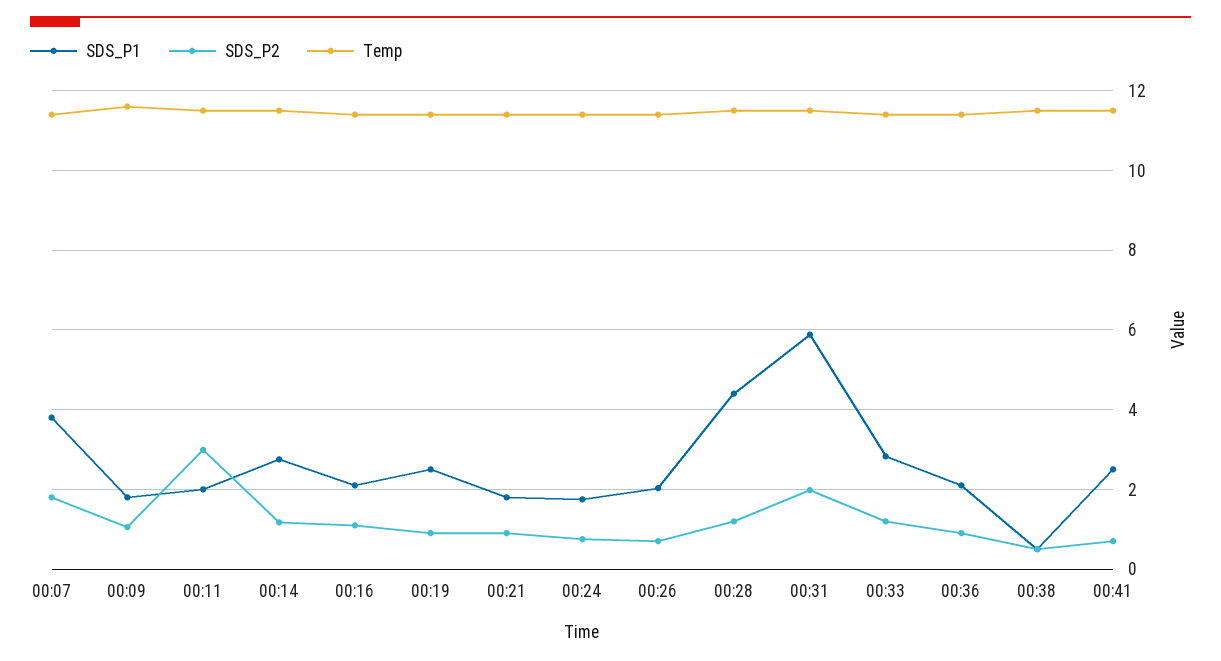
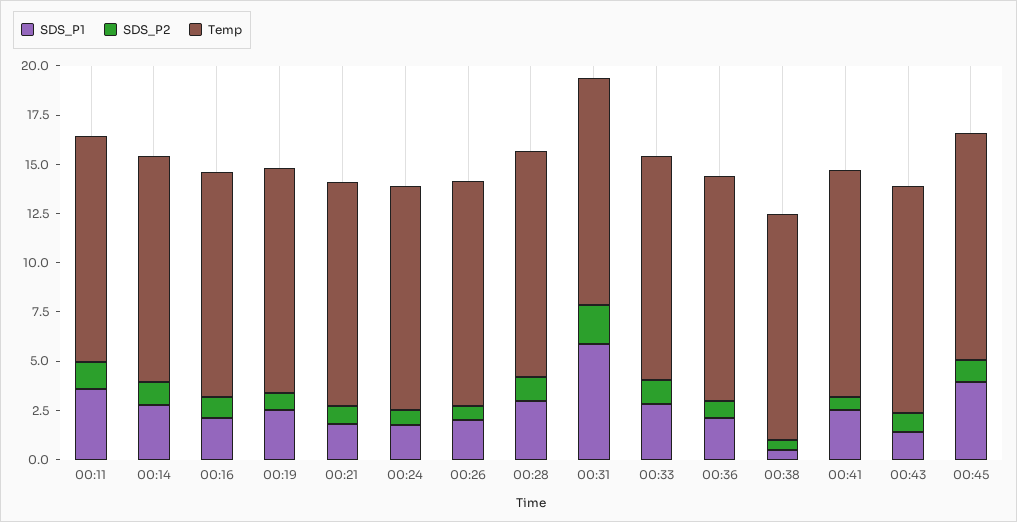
SDS_P1, 00:07: 3.8 -> none
SDS_P2, 00:07: 1.8 -> none
Temp, 00:07: 11.4 -> none
SDS_P1, 00:09: 1.8 -> none
SDS_P2, 00:09: 1 -> none
Temp, 00:09: 11.6 -> none
SDS_P1, 00:11: 2 -> 3.5
SDS_P2, 00:11: 3 -> 1.5
SDS_P1, 00:28: 4.4 -> 3
SDS_P1, 00:43: none -> 1.5
SDS_P2, 00:43: none -> 1
Temp, 00:43: none -> 11.5
SDS_P1, 00:45: none -> 4
SDS_P2, 00:45: none -> 1
Temp, 00:45: none -> 11.5

